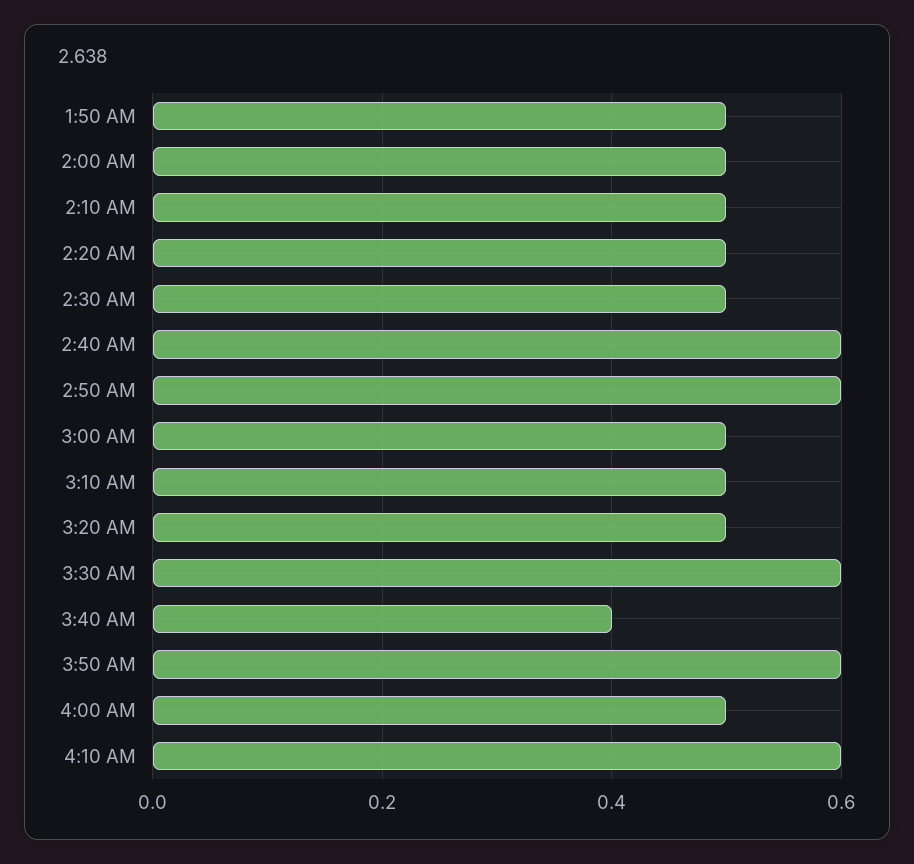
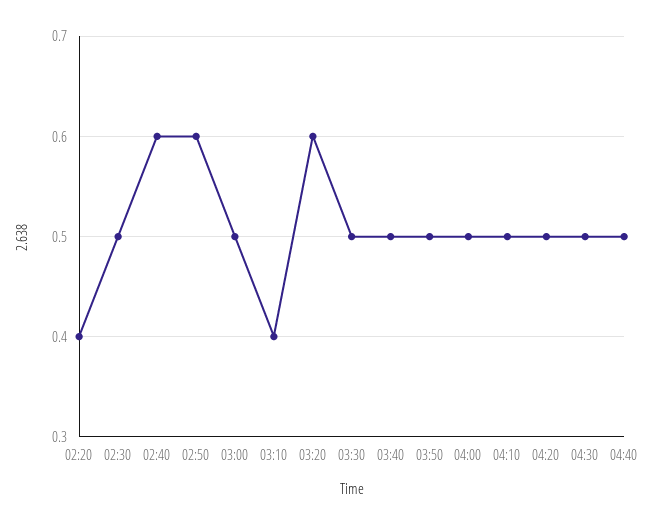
1:50 AM: 0.5 -> none
2:00 AM: 0.5 -> none
2:10 AM: 0.5 -> none
2:20 AM: 0.5 -> 0.4
3:10 AM: 0.5 -> 0.4
3:20 AM: 0.5 -> 0.6
3:30 AM: 0.6 -> 0.5
3:40 AM: 0.4 -> 0.5
3:50 AM: 0.6 -> 0.5
4:10 AM: 0.6 -> 0.5
04:20: none -> 0.5
04:30: none -> 0.5
04:40: none -> 0.5

